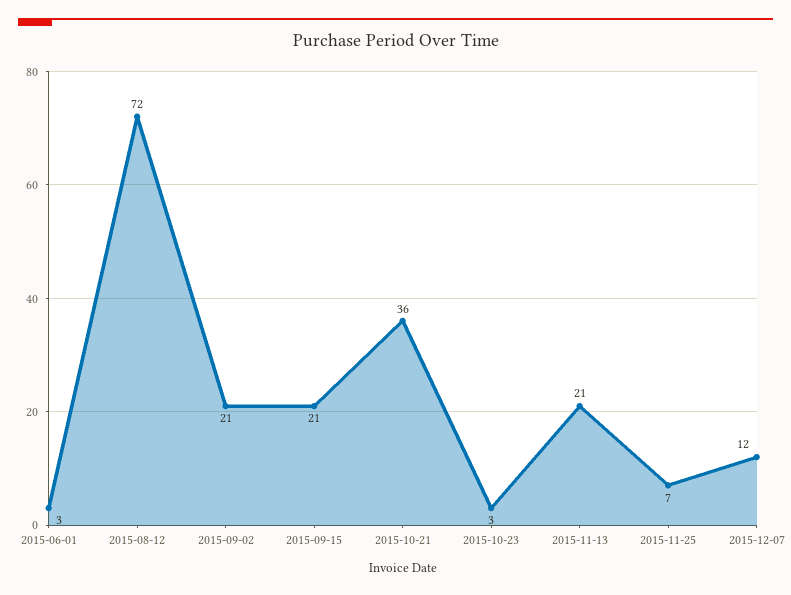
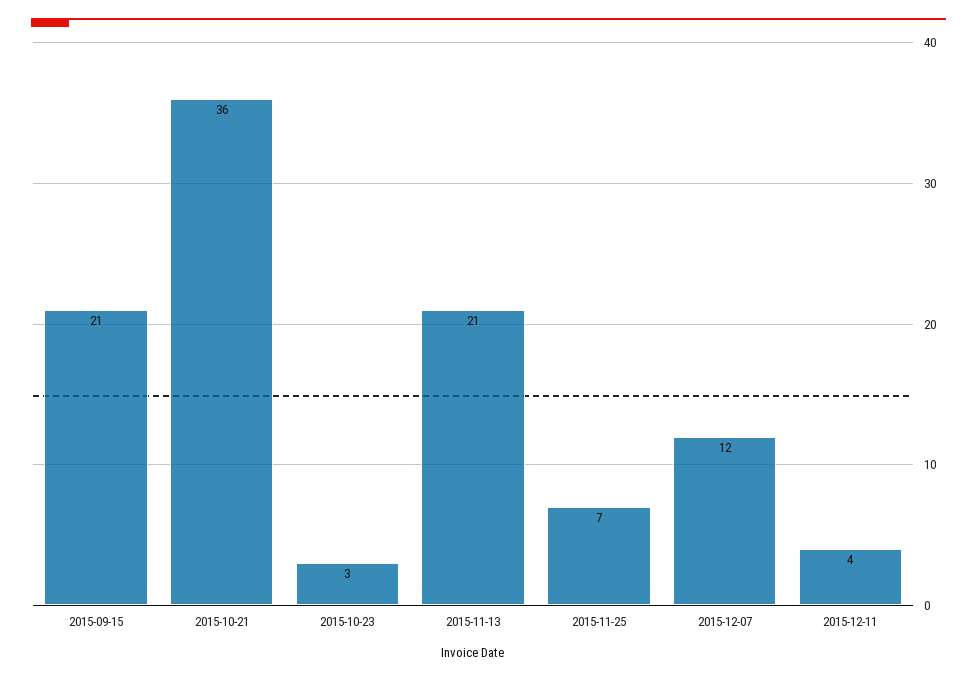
2015-06-01: 3 -> none
2015-08-12: 72 -> none
2015-09-02: 21 -> none
2015-12-11: none -> 4

